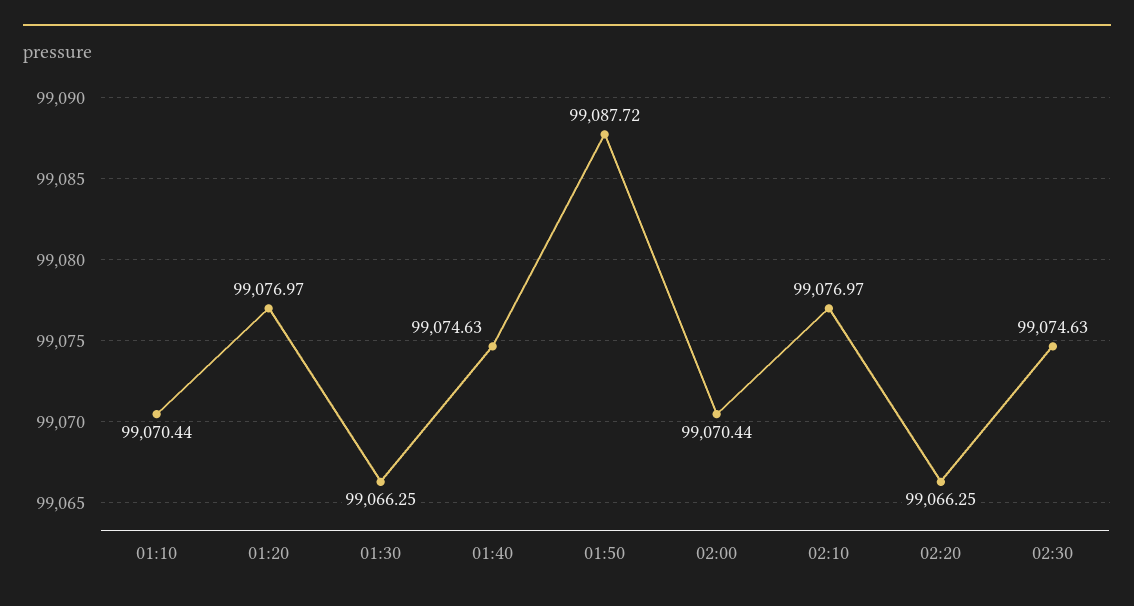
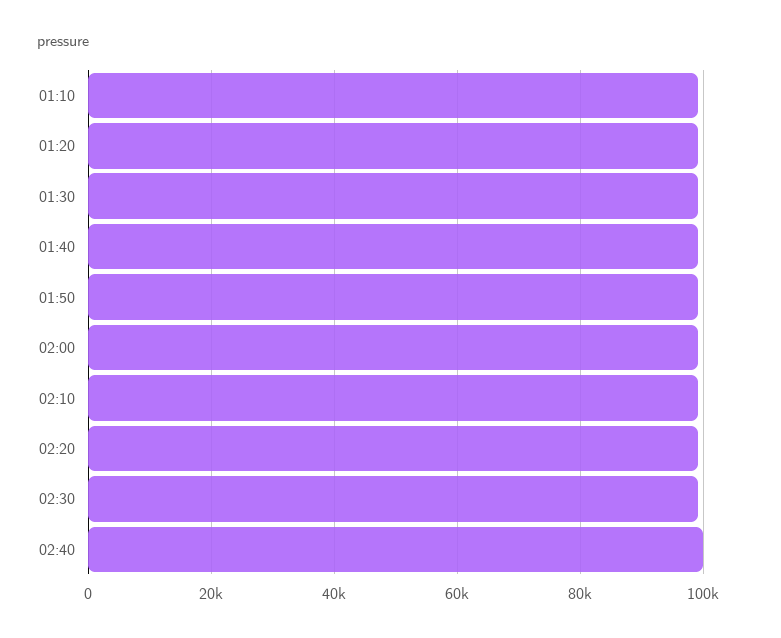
02:40: none -> 100000

